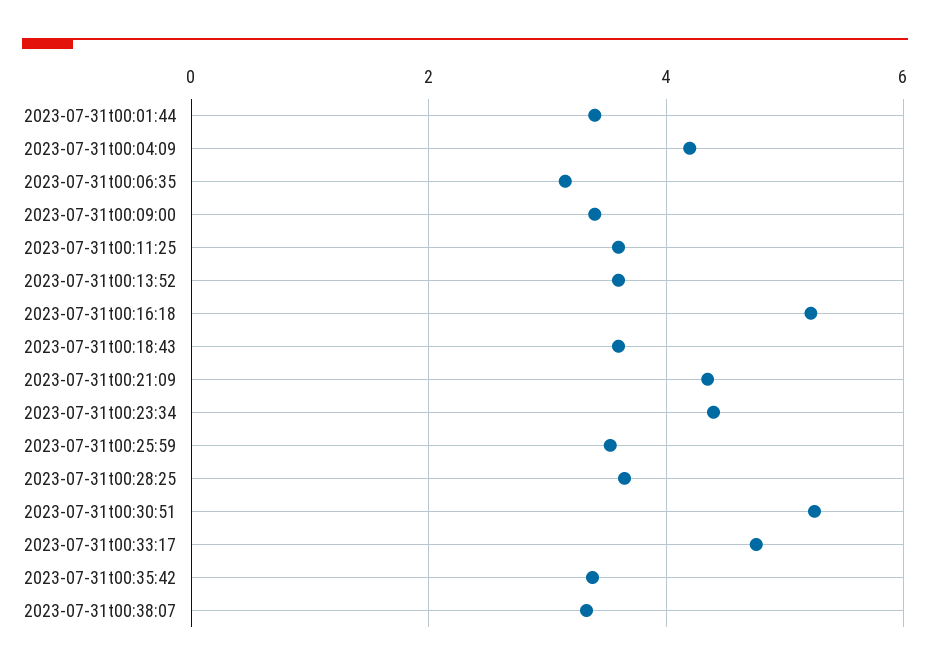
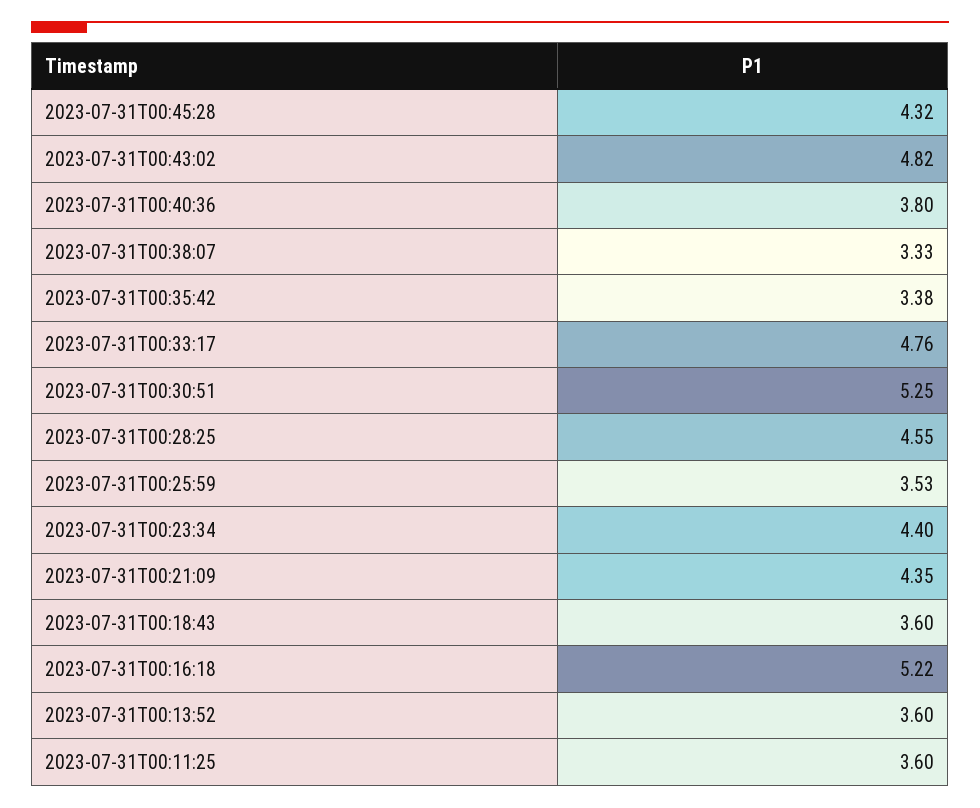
2023-07-31t00:01:44: 3.4 -> none
2023-07-31t00:04:09: 4.2 -> none
2023-07-31t00:06:35: 3.2 -> none
2023-07-31t00:09:00: 3.4 -> none
2023-07-31t00:28:25: 3.6 -> 4.55
2023-07-31T00:45:28: none -> 4.32
2023-07-31T00:43:02: none -> 4.82
2023-07-31T00:40:36: none -> 3.8

